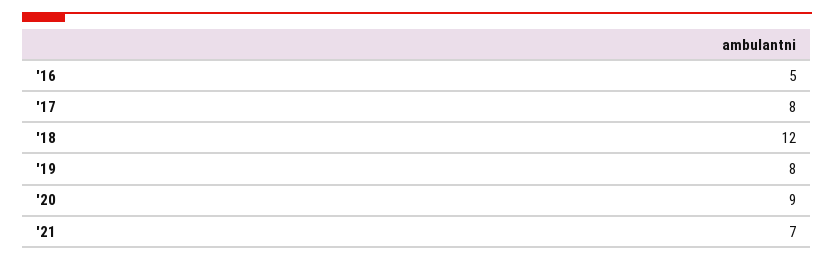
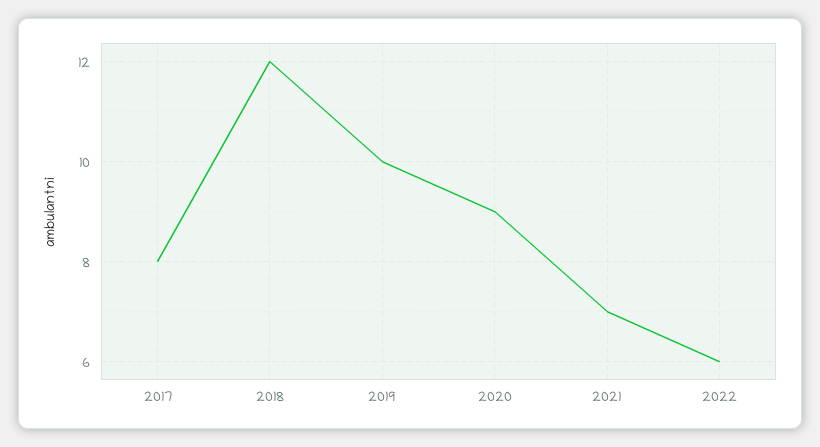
'16: 5 -> none
'19: 8 -> 10
2022: none -> 6

